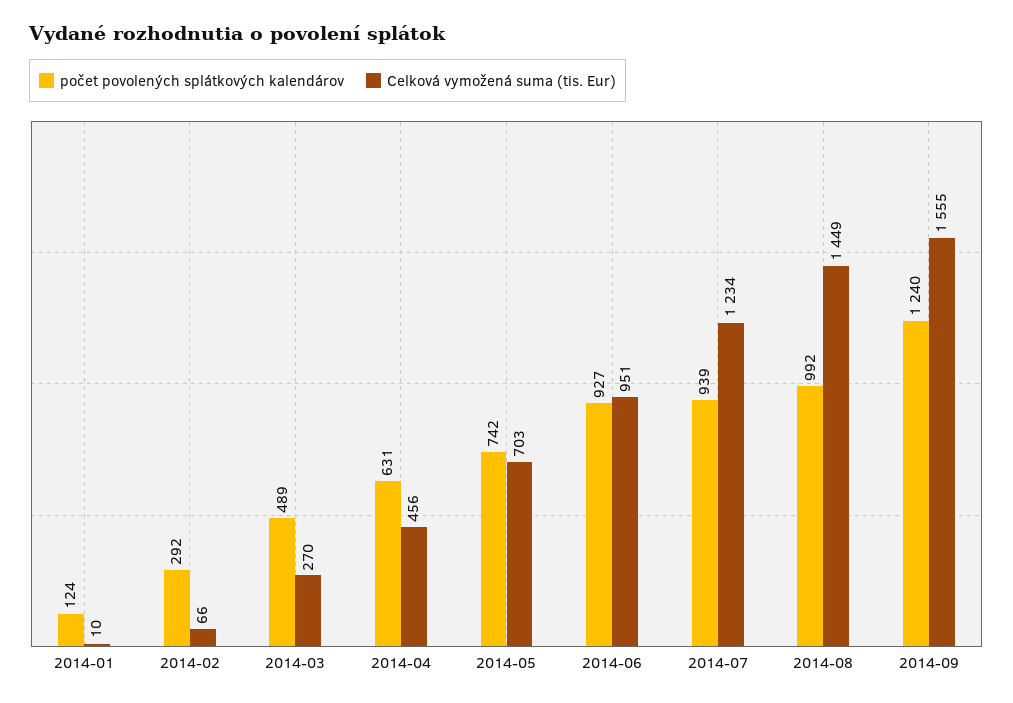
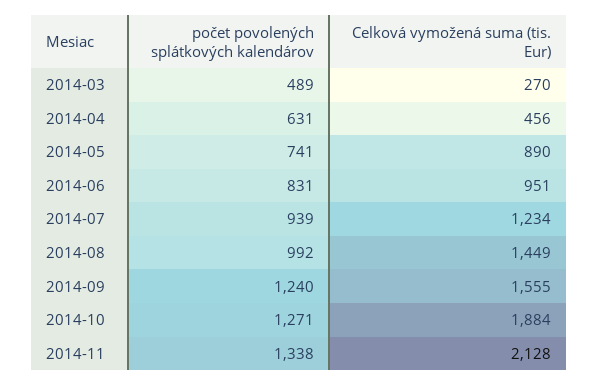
počet povolených splátkových kalendárov, 2014-01: 124 -> none
Celková vymožená suma (tis. Eur), 2014-01: 10 -> none
počet povolených splátkových kalendárov, 2014-02: 292 -> none
Celková vymožená suma (tis. Eur), 2014-02: 66 -> none
počet povolených splátkových kalendárov, 2014-05: 742 -> 741
Celková vymožená suma (tis. Eur), 2014-05: 703 -> 890
počet povolených splátkových kalendárov, 2014-06: 927 -> 831
počet povolených splátkových kalendárov, 2014-10: none -> 1271
Celková vymožená suma (tis. Eur), 2014-10: none -> 1884
počet povolených splátkových kalendárov, 2014-11: none -> 1338
Celková vymožená suma (tis. Eur), 2014-11: none -> 2128

